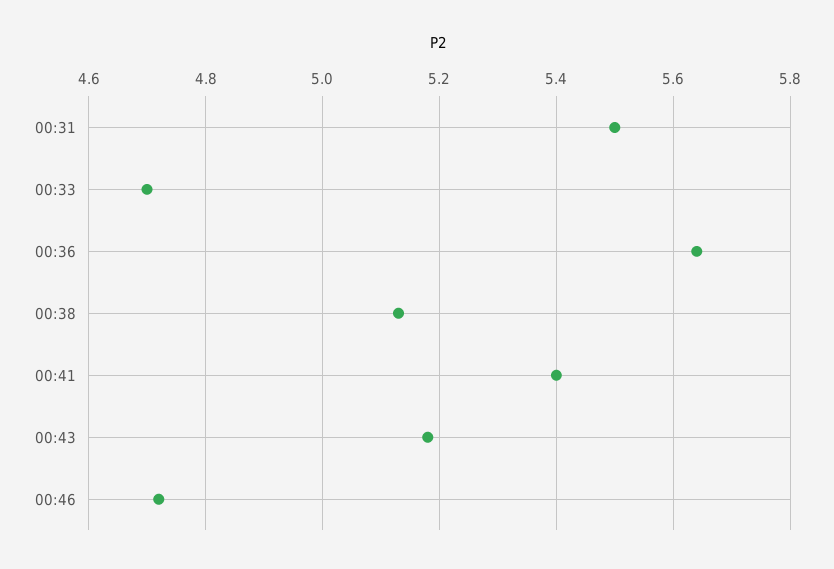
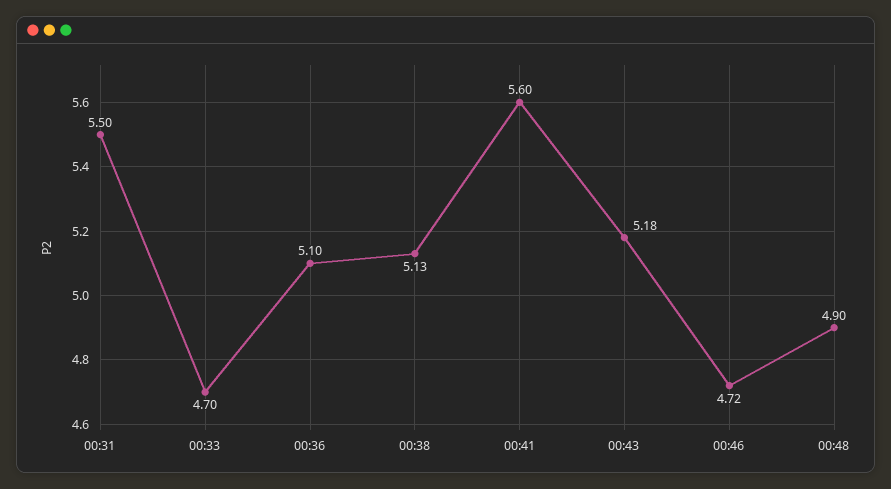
00:36: 5.65 -> 5.1
00:41: 5.4 -> 5.6
00:48: none -> 4.9

